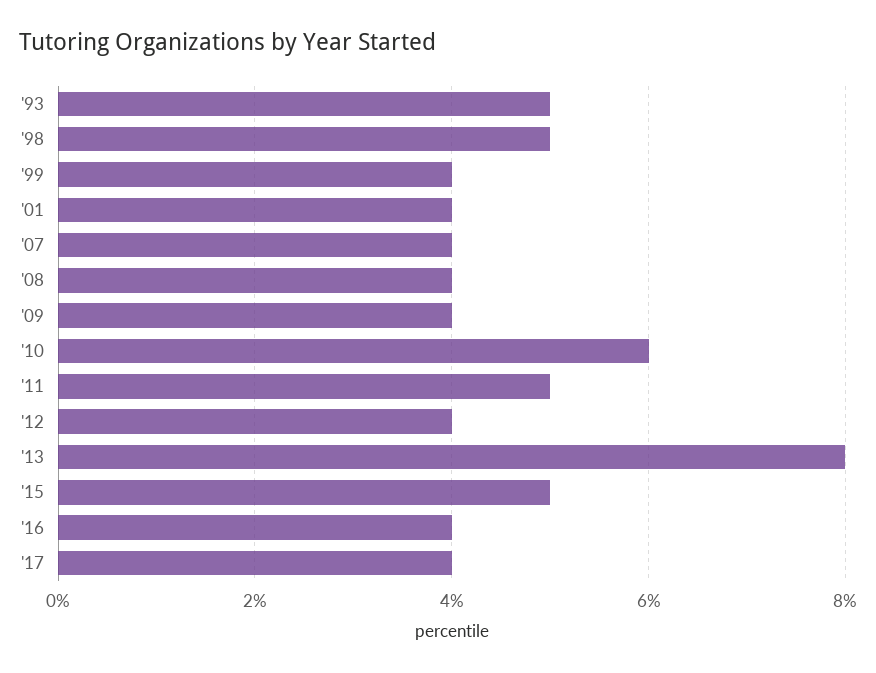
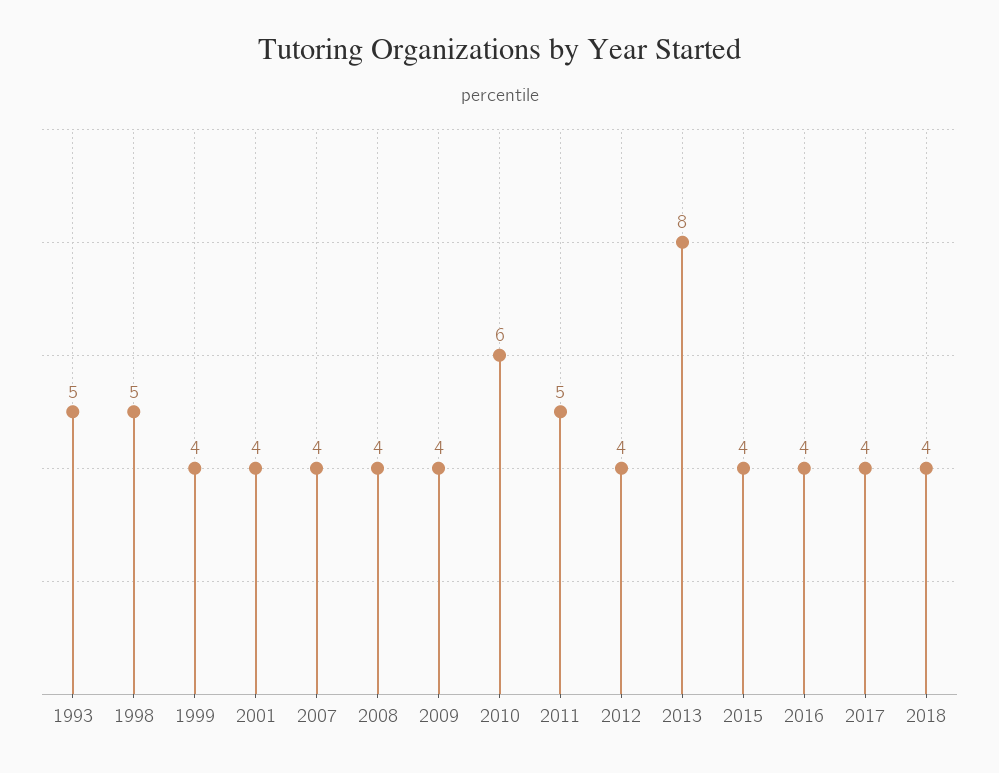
'15: 5 -> 4
2018: none -> 4

